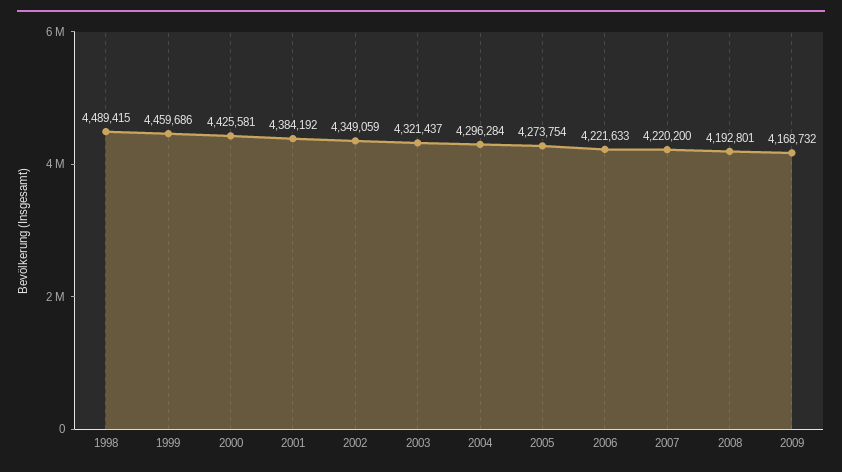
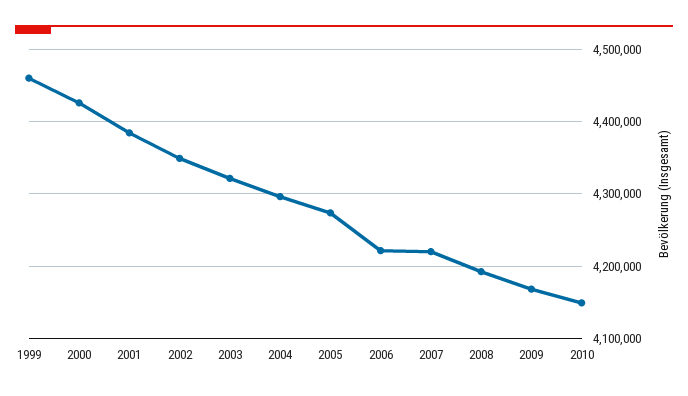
1998: 4489415 -> none
2010: none -> 4150000

